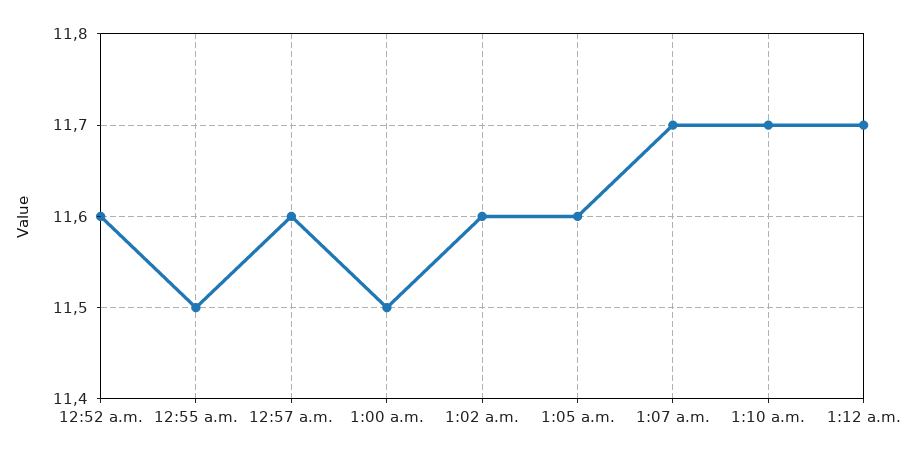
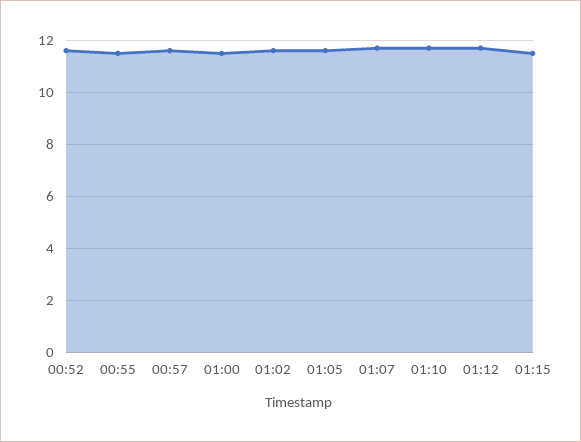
01:15: none -> 11.5

